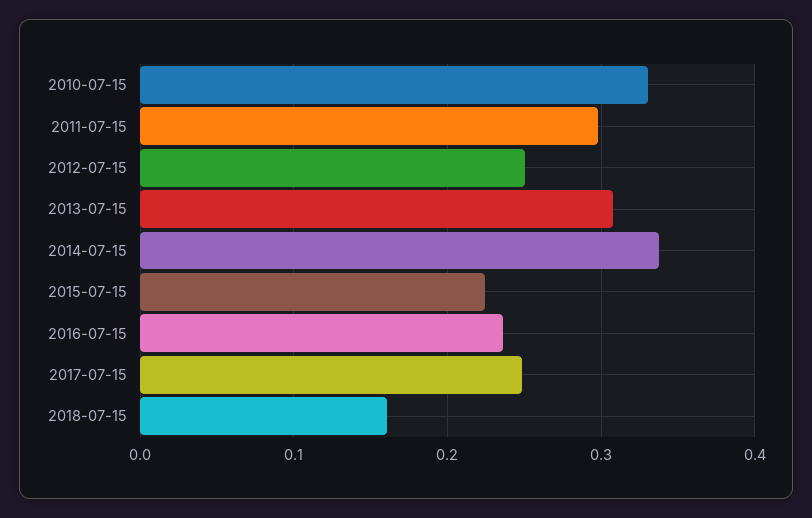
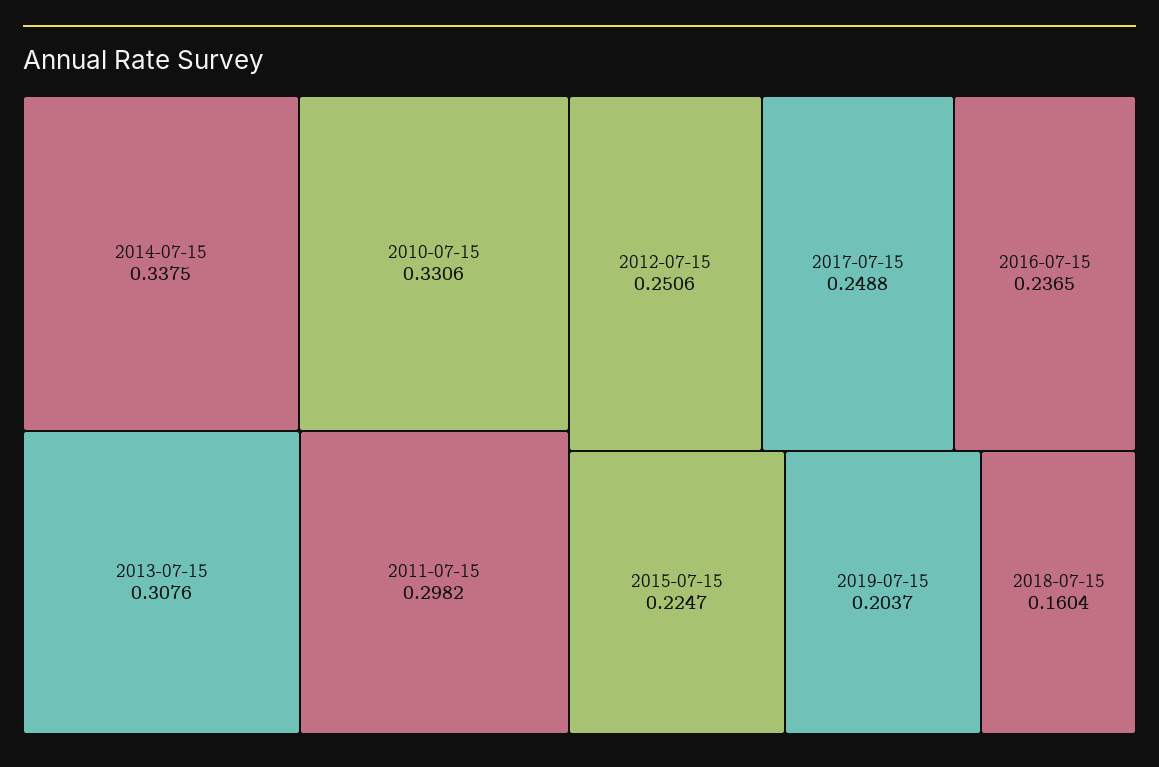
2019-07-15: none -> 0.2037

